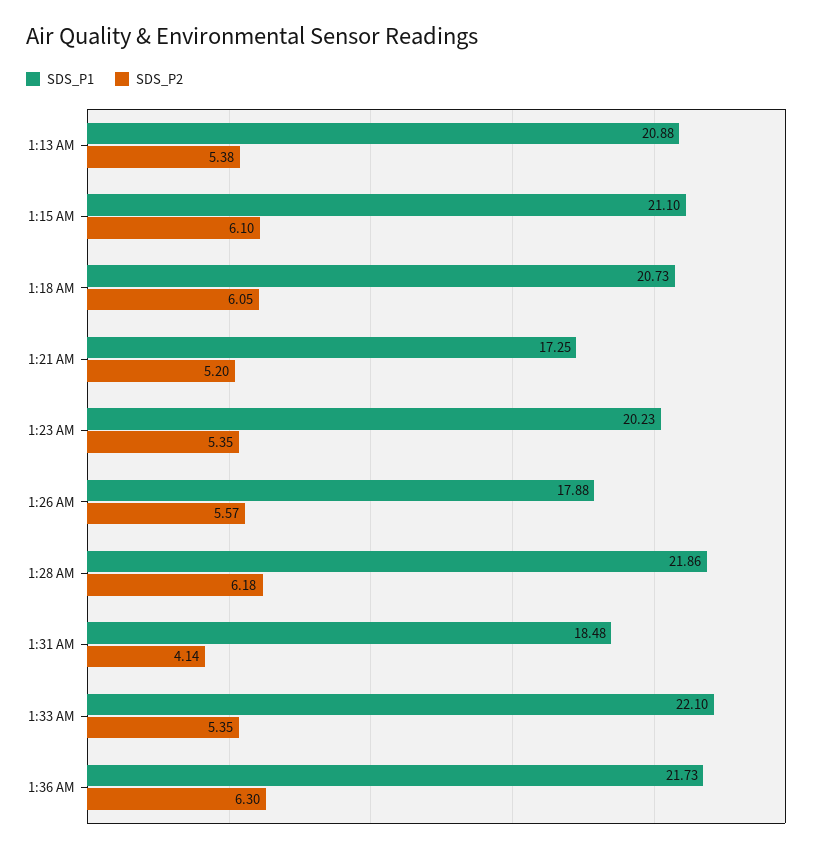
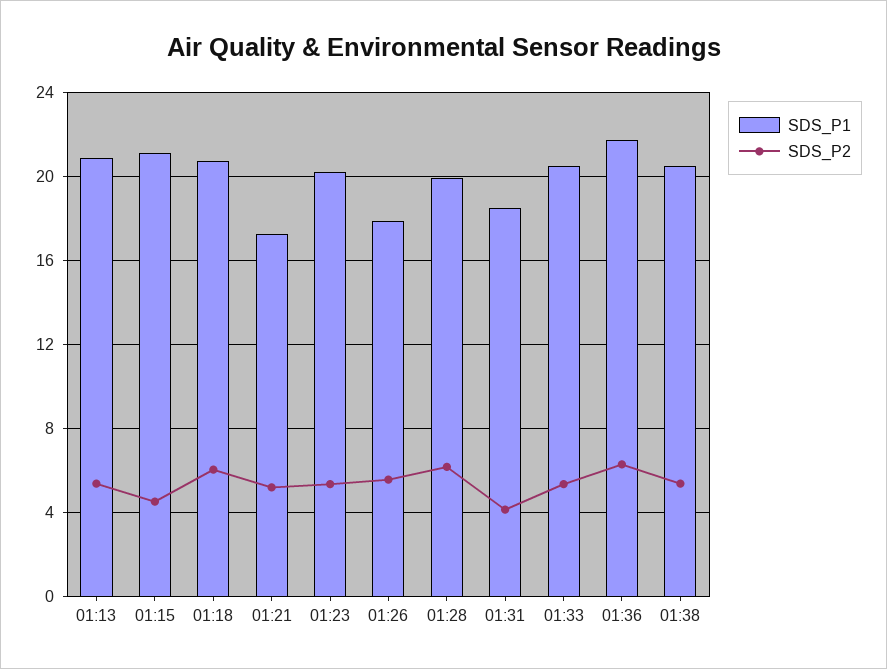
SDS_P2, 1:15 AM: 6.1 -> 4.5
SDS_P1, 1:28 AM: 21.86 -> 20
SDS_P1, 1:33 AM: 22.1 -> 20.5
SDS_P1, 01:38: none -> 20.5
SDS_P2, 01:38: none -> 5.5

